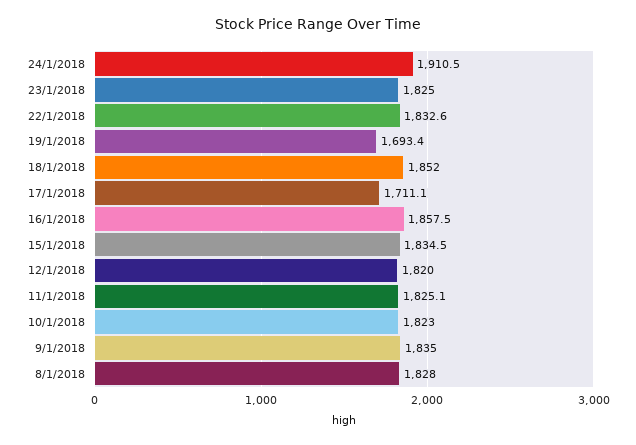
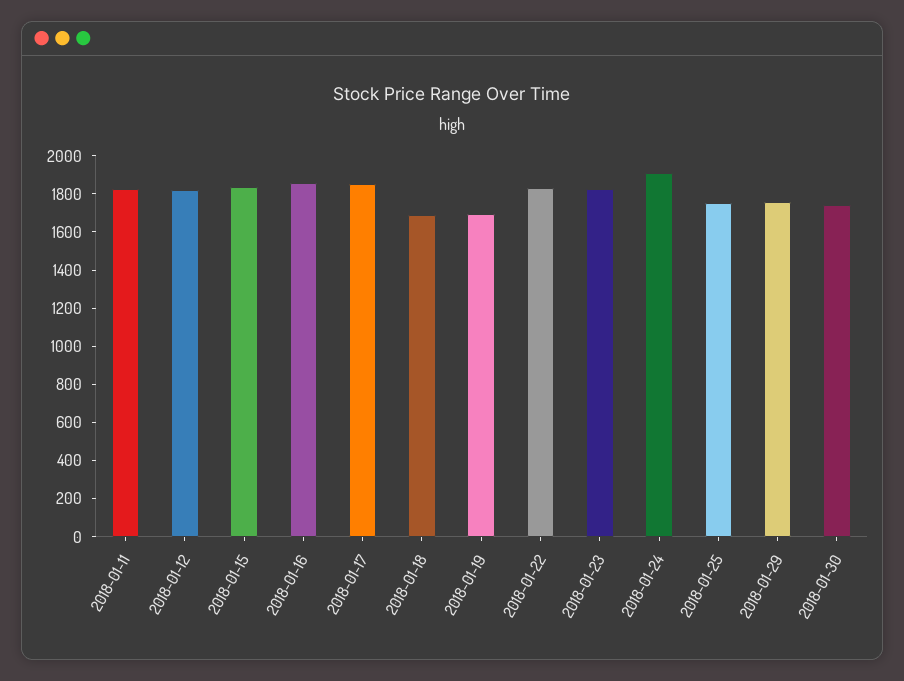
18/1/2018: 1852 -> 1700
17/1/2018: 1711.1 -> 1850
10/1/2018: 1823 -> none
9/1/2018: 1835 -> none
8/1/2018: 1828 -> none
2018-01-25: none -> 1750
2018-01-29: none -> 1750
2018-01-30: none -> 1750

